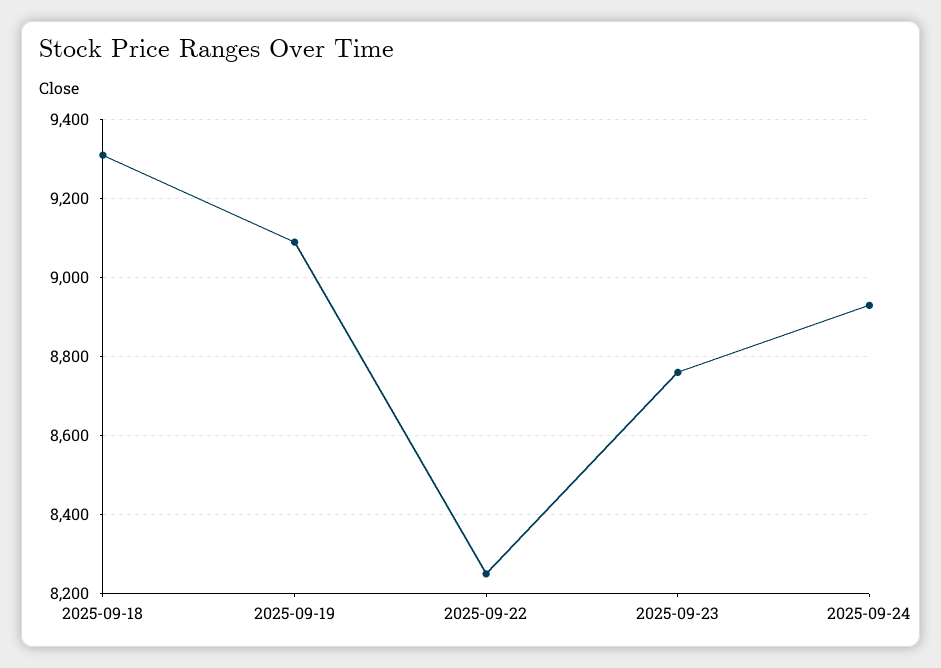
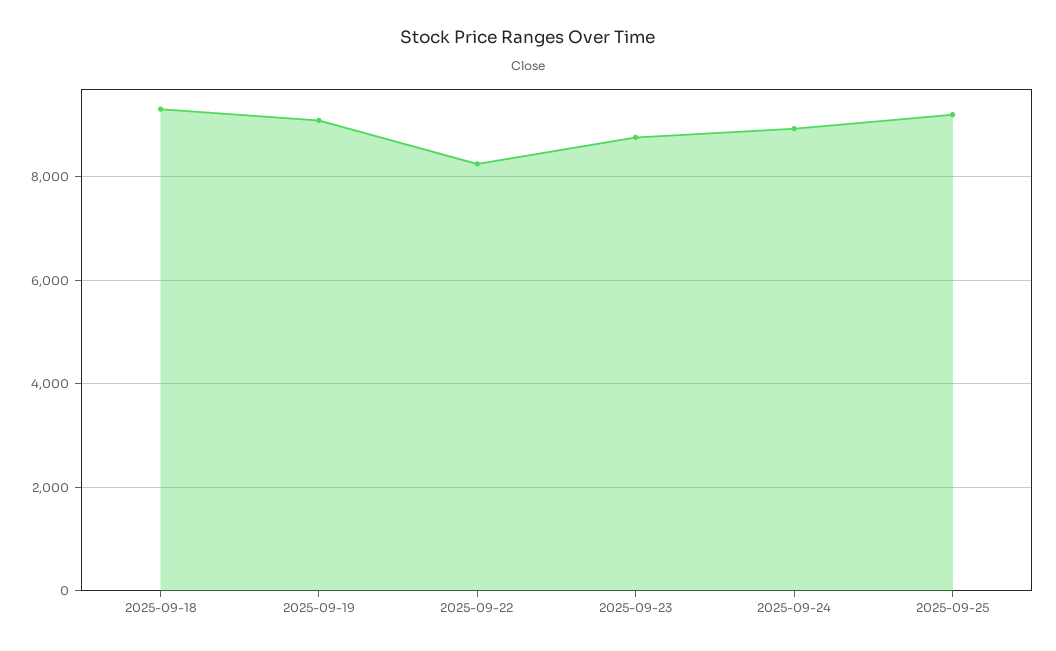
2025-09-25: none -> 9200

